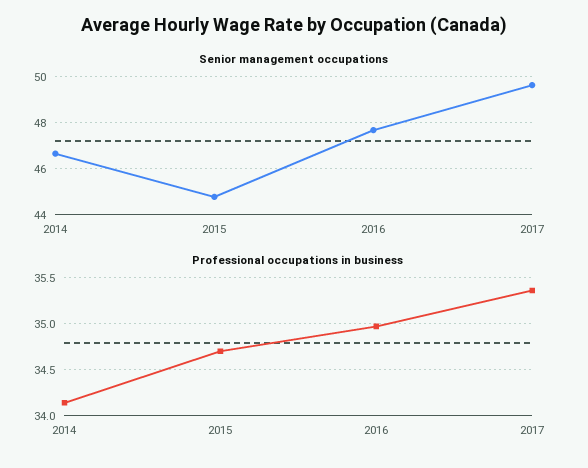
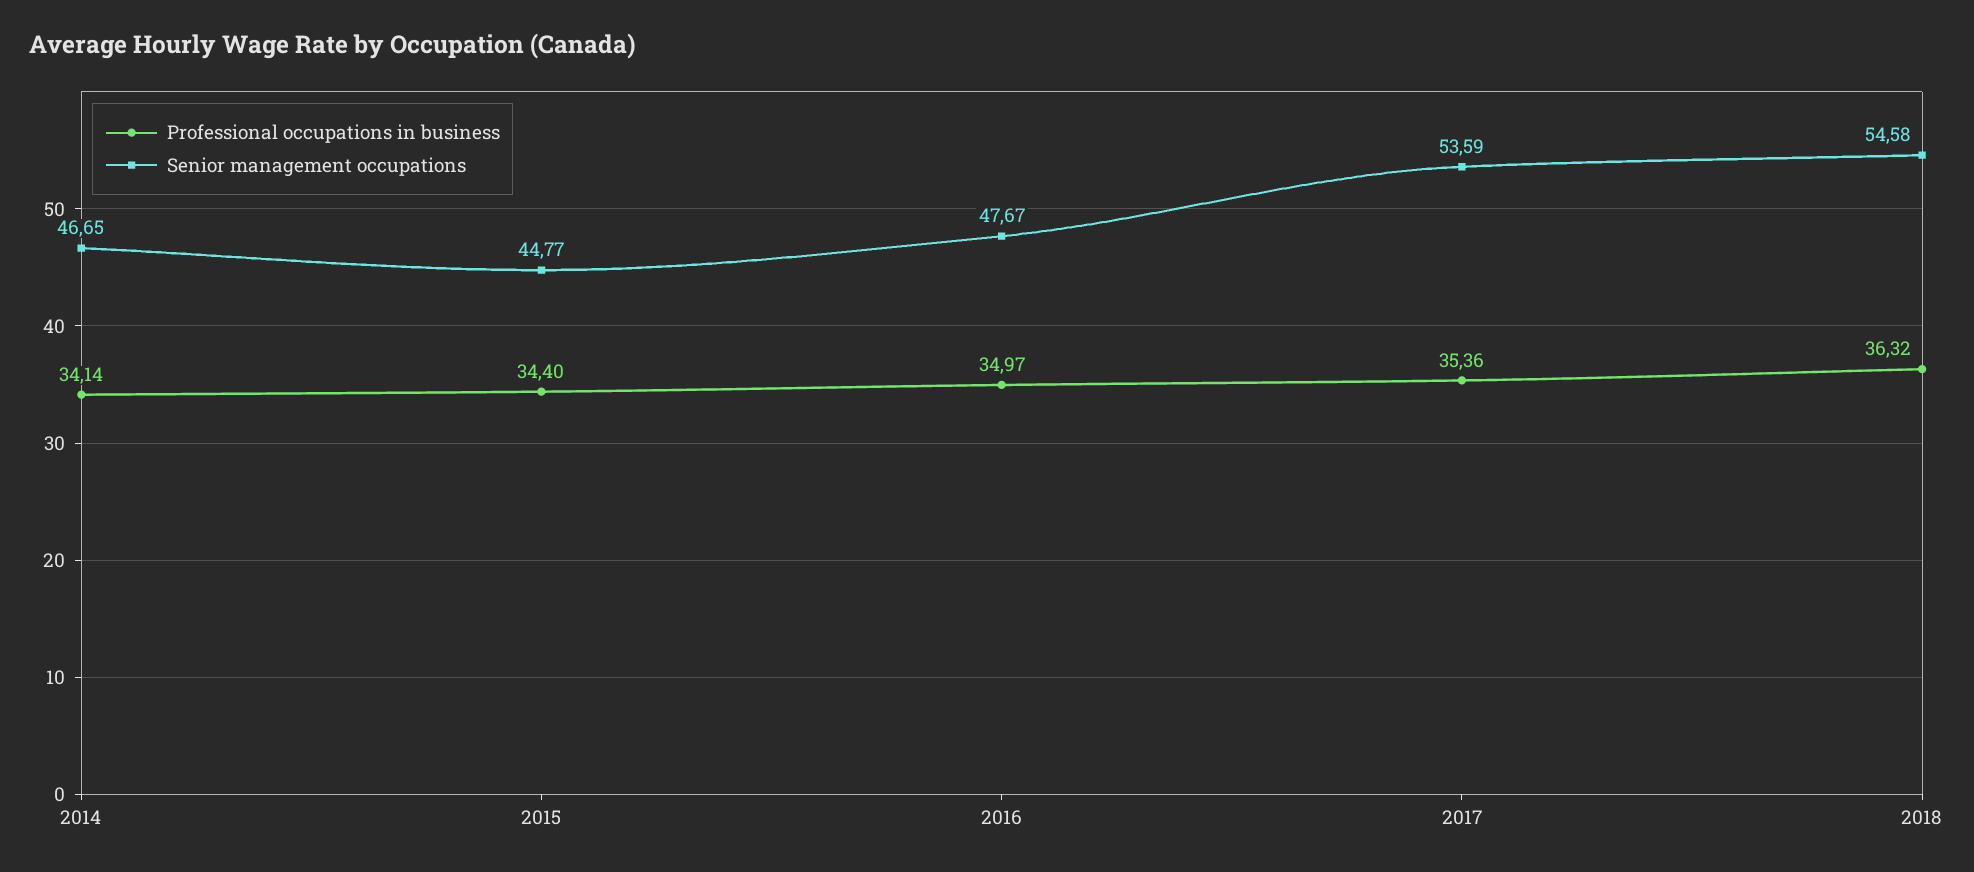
Senior management occupations, 2017: 49.5 -> 53.59
Professional occupations in business, 2015: 34.7 -> 34.4
Professional occupations in business, 2018: none -> 36.32
Senior management occupations, 2018: none -> 54.58

